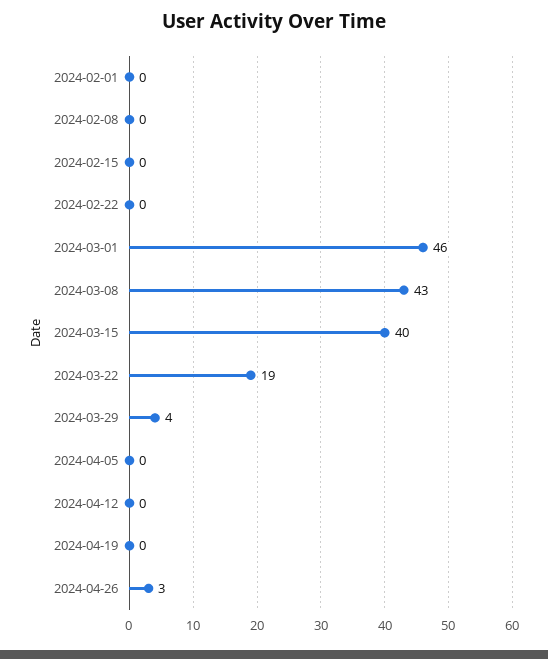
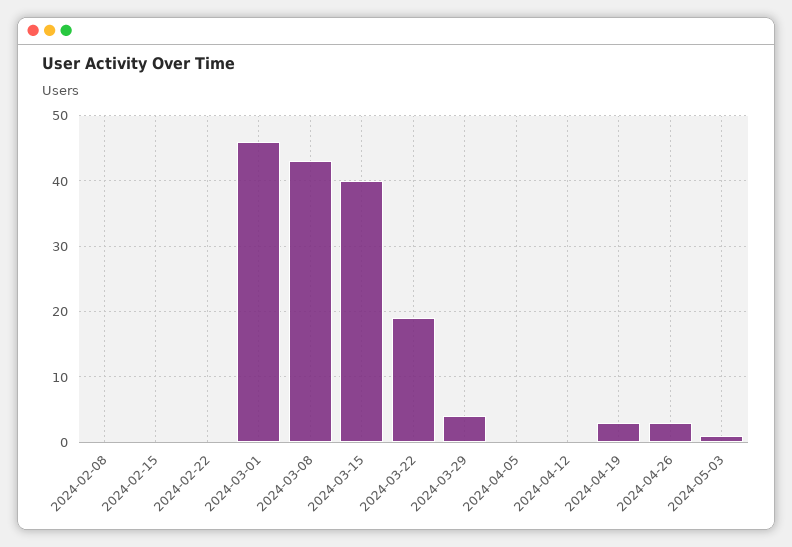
2024-02-01: 0 -> none
2024-04-19: 0 -> 3
2024-05-03: none -> 1

